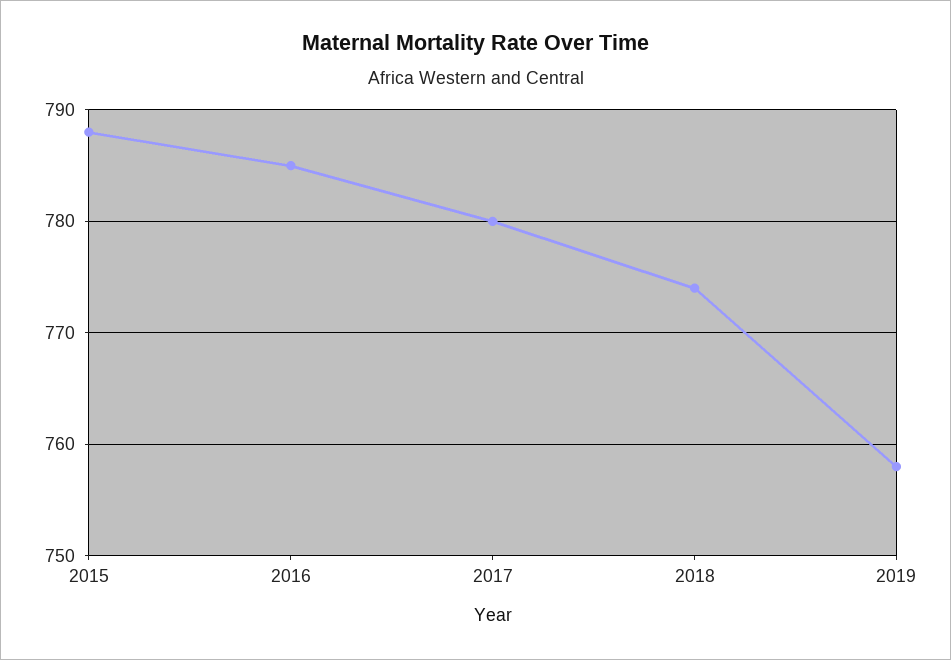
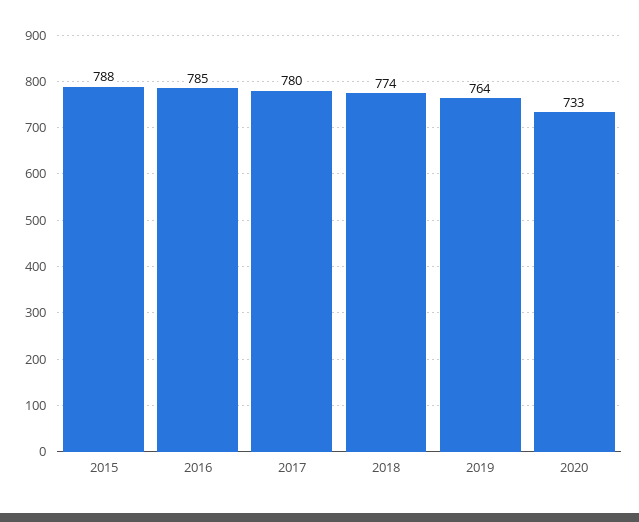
2019: 758 -> 764
2020: none -> 733

